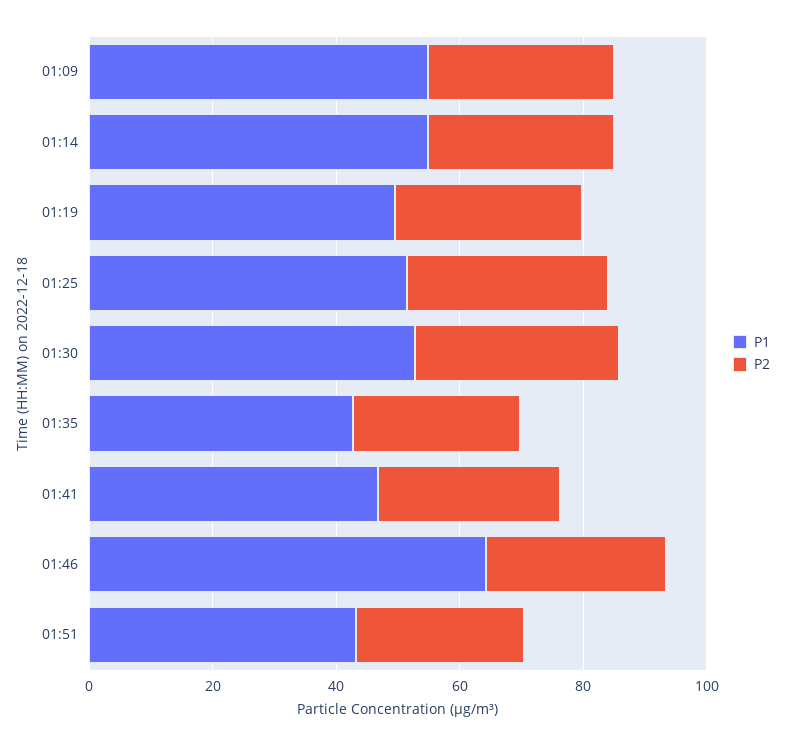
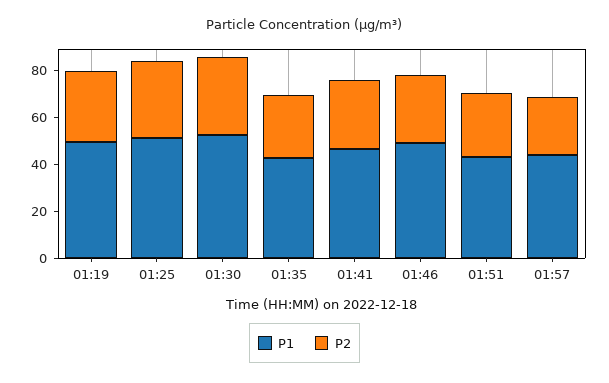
P1, 01:09: 55 -> none
P2, 01:09: 30 -> none
P1, 01:14: 55 -> none
P2, 01:14: 30 -> none
P1, 01:46: 65 -> 50
P1, 01:57: none -> 45
P2, 01:57: none -> 25

